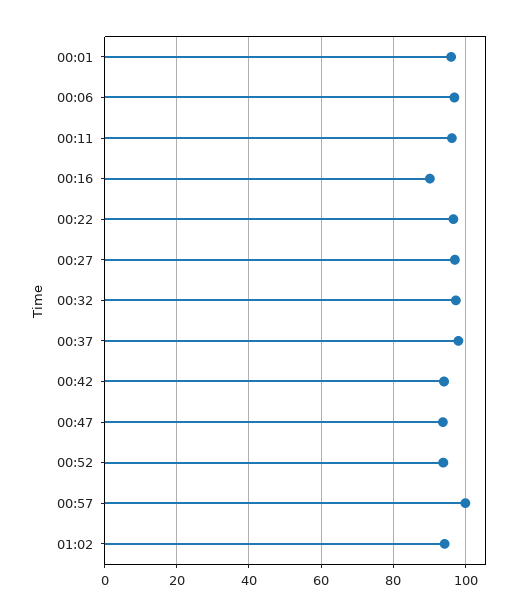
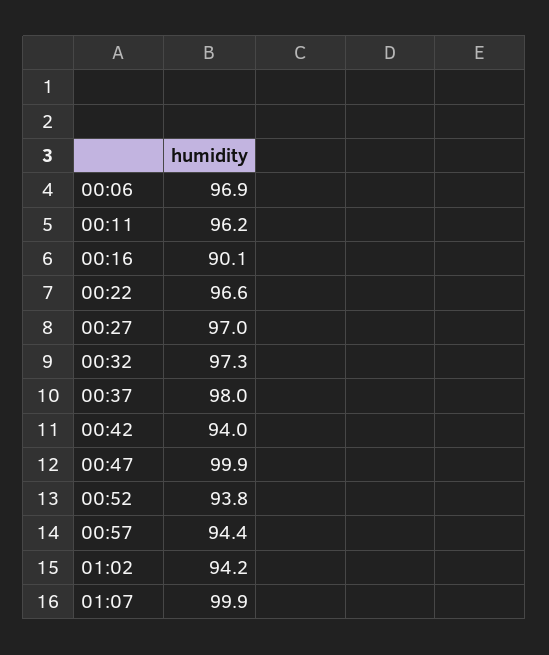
00:01: 96 -> none
00:47: 94 -> 99.9
00:57: 100 -> 94.4
01:07: none -> 99.9

